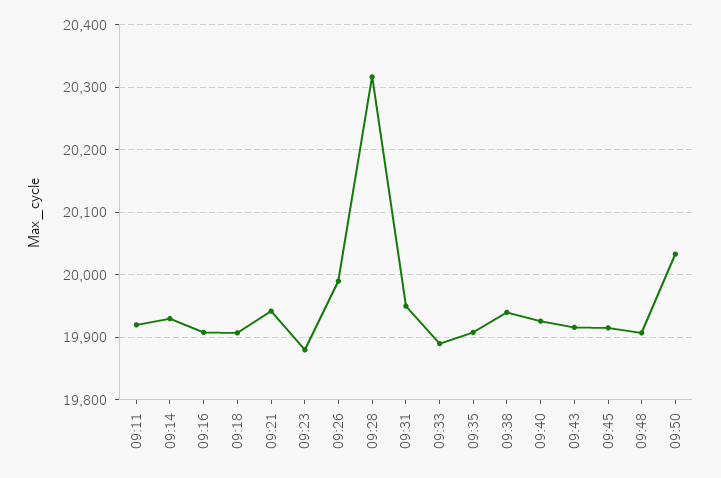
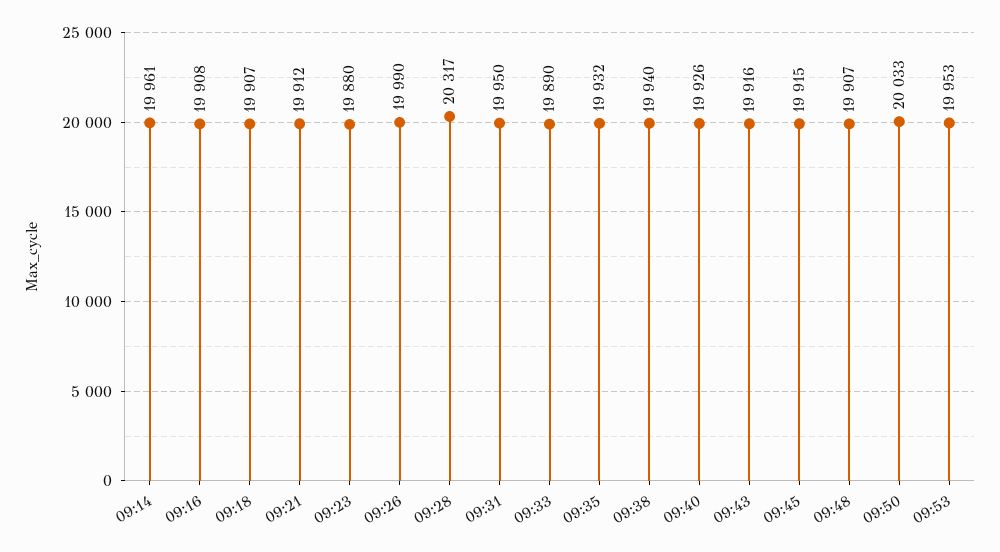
09:11: 19920 -> none
09:14: 19930 -> 19961
09:21: 19940 -> 19912
09:35: 19910 -> 19932
09:53: none -> 19953

